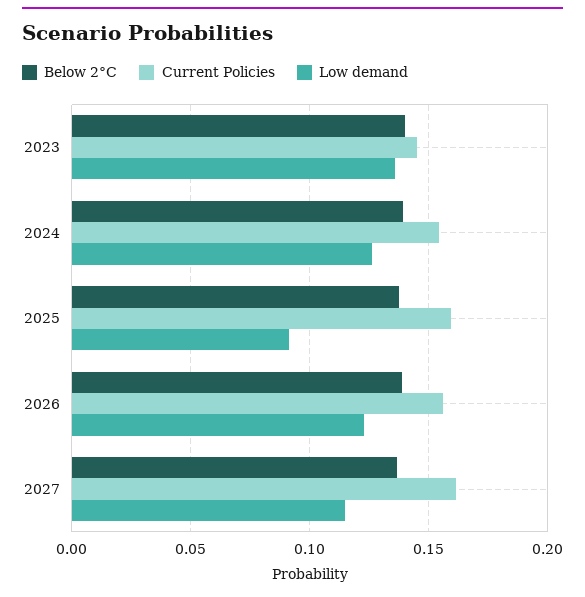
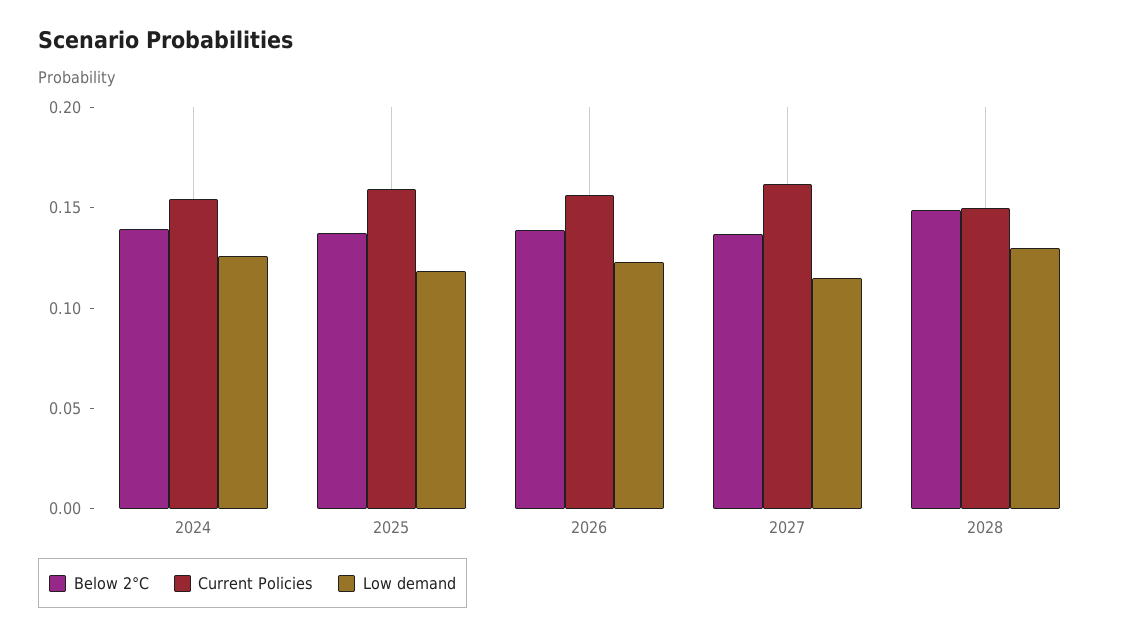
Below 2°C, 2023: 0.14 -> none
Current Policies, 2023: 0.145 -> none
Low demand, 2023: 0.135 -> none
Low demand, 2025: 0.09 -> 0.12
Below 2°C, 2028: none -> 0.15
Current Policies, 2028: none -> 0.15
Low demand, 2028: none -> 0.13

